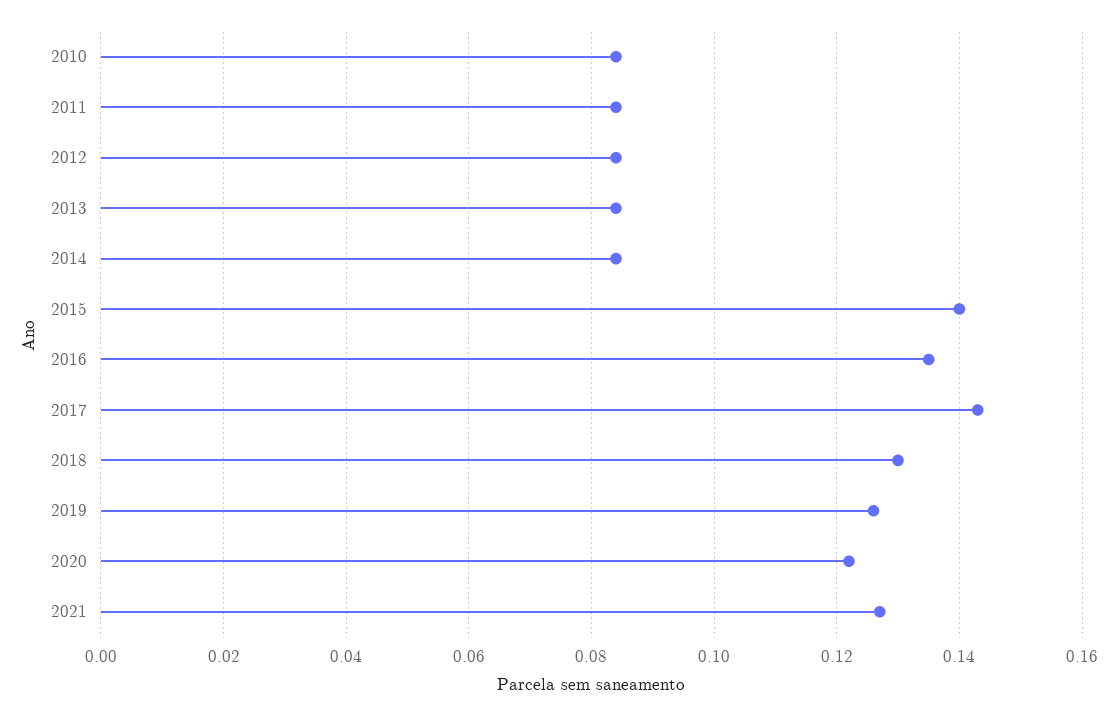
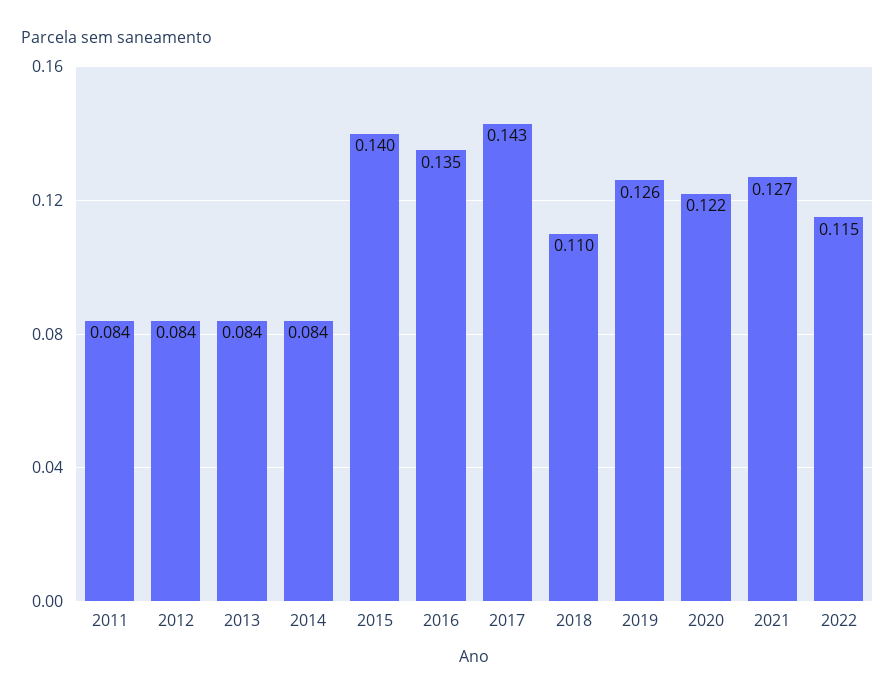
2010: 0.085 -> none
2018: 0.13 -> 0.11
2022: none -> 0.115

